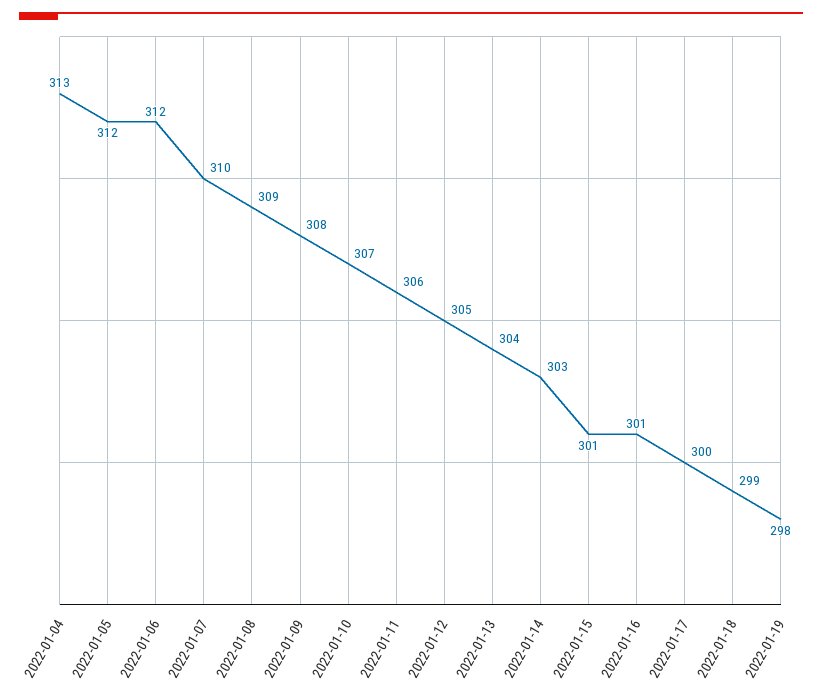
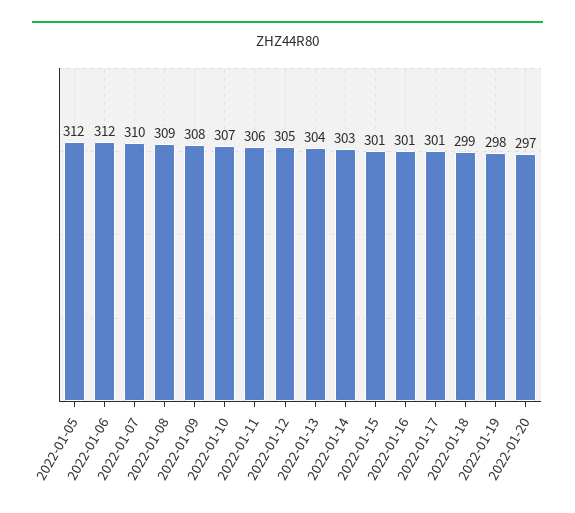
2022-01-04: 313 -> none
2022-01-17: 300 -> 301
2022-01-20: none -> 297

